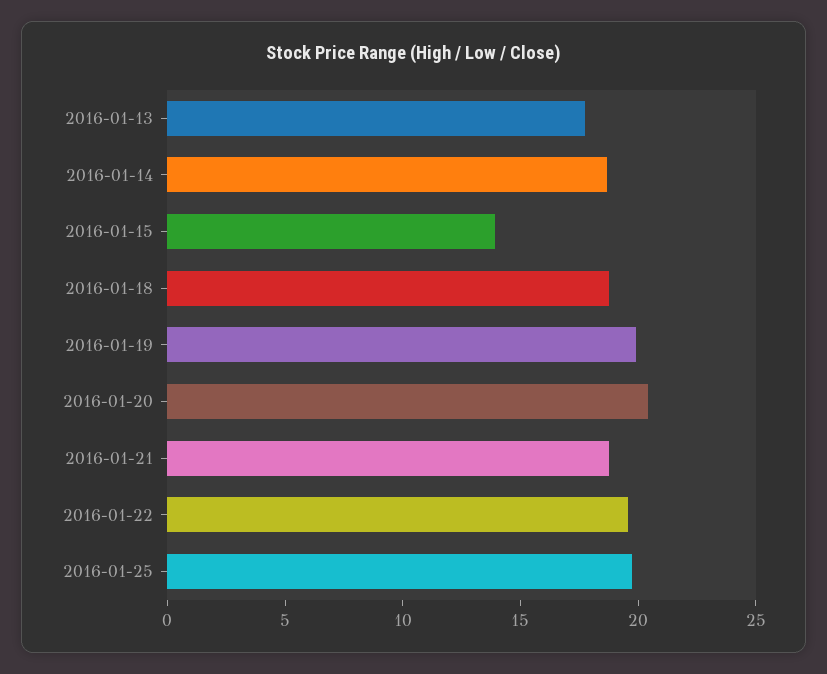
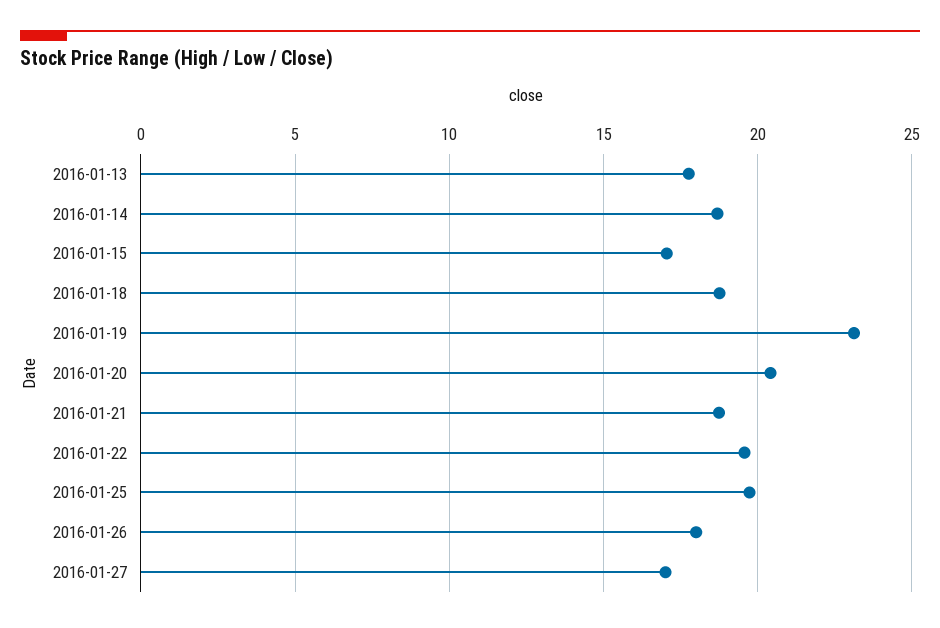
2016-01-15: 14 -> 17
2016-01-19: 20 -> 23
2016-01-26: none -> 18
2016-01-27: none -> 17

